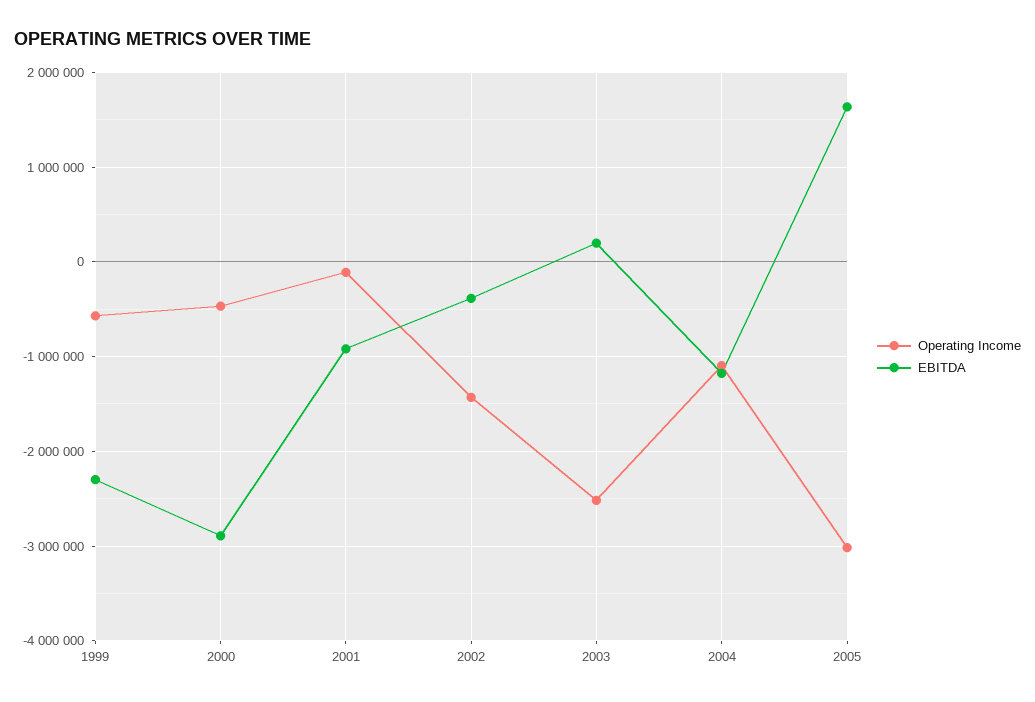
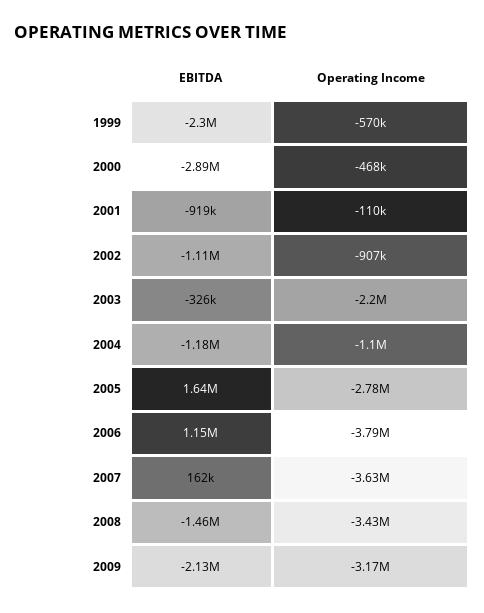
Operating Income, 2002: -1400000 -> -907000
EBITDA, 2002: -400000 -> -1110000
Operating Income, 2003: -2500000 -> -2200000
EBITDA, 2003: 200000 -> -326000
Operating Income, 2005: -3000000 -> -2780000
EBITDA, 2006: none -> 1150000
Operating Income, 2006: none -> -3790000
EBITDA, 2007: none -> 162000
Operating Income, 2007: none -> -3630000
EBITDA, 2008: none -> -1460000
Operating Income, 2008: none -> -3430000
EBITDA, 2009: none -> -2130000
Operating Income, 2009: none -> -3170000

